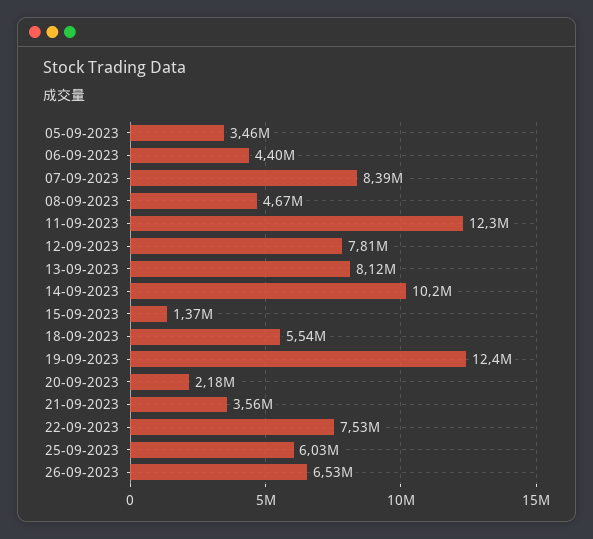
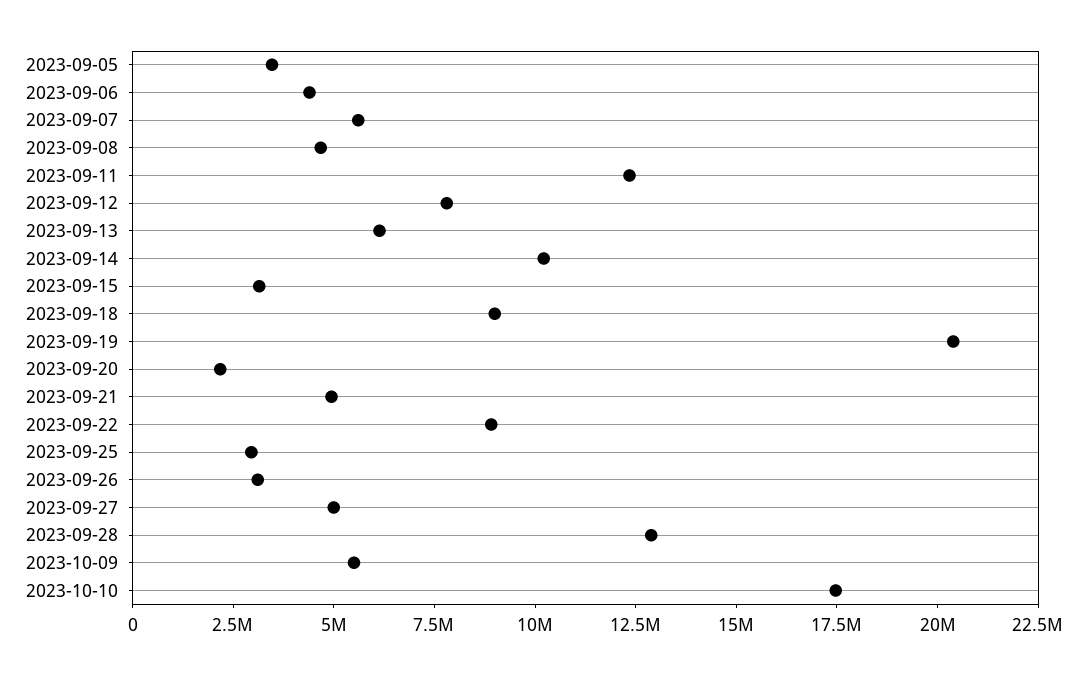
07-09-2023: 8390000 -> 5500000
13-09-2023: 8120000 -> 6000000
15-09-2023: 1370000 -> 3000000
18-09-2023: 5540000 -> 9000000
19-09-2023: 12400000 -> 20500000
21-09-2023: 3560000 -> 5000000
22-09-2023: 7530000 -> 9000000
25-09-2023: 6030000 -> 3000000
26-09-2023: 6530000 -> 3000000
2023-09-27: none -> 5000000
2023-09-28: none -> 13000000
2023-10-09: none -> 5500000
2023-10-10: none -> 17500000

